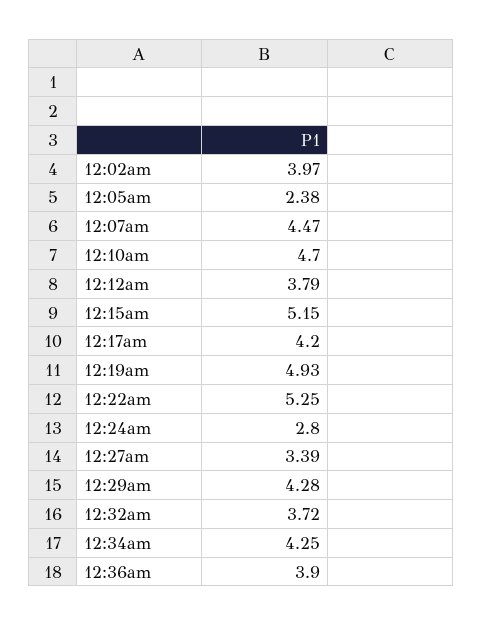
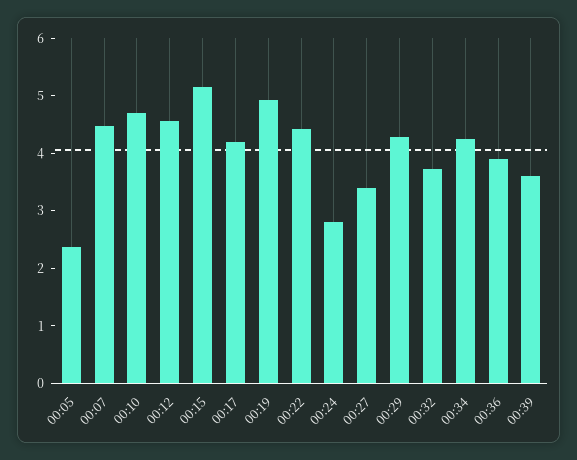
12:02am: 3.97 -> none
12:12am: 3.79 -> 4.6
12:22am: 5.25 -> 4.4
00:39: none -> 3.6

